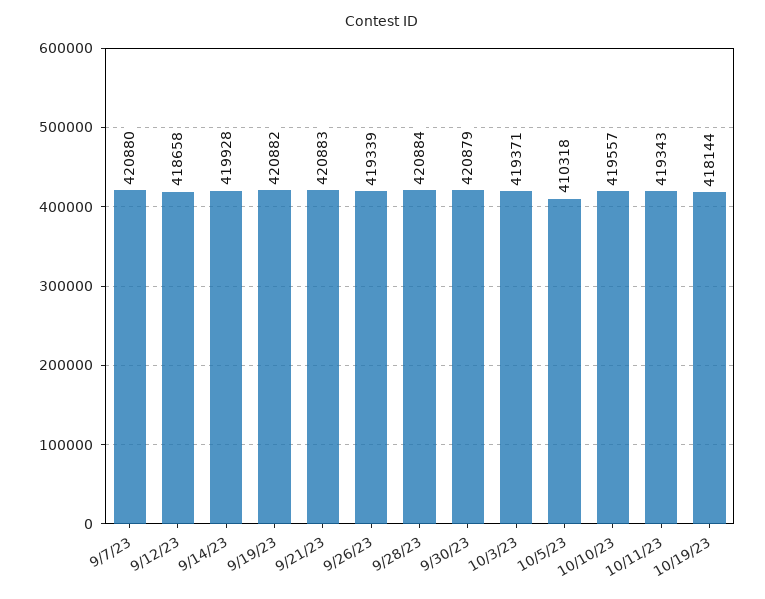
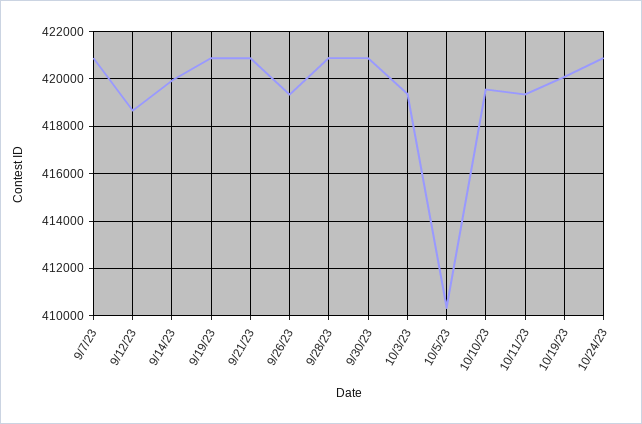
10/19/23: 418144 -> 420000
10/24/23: none -> 421000

